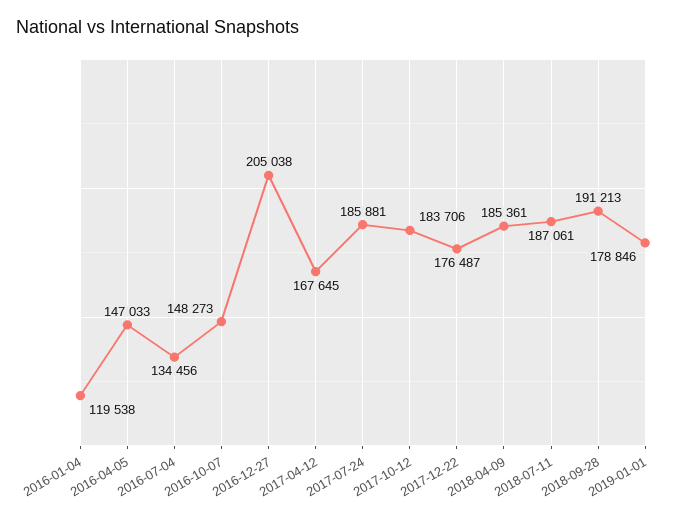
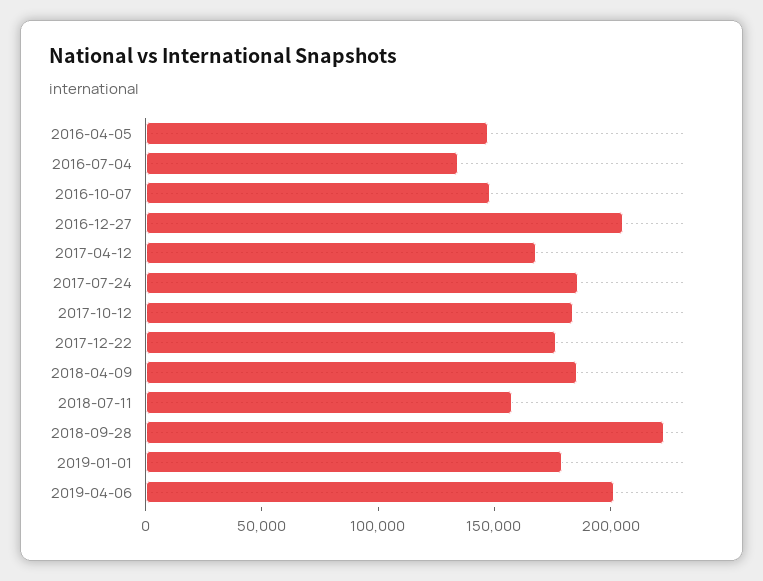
2016-01-04: 119538 -> none
2018-07-11: 187061 -> 160000
2018-09-28: 191213 -> 220000
2019-04-06: none -> 200000

